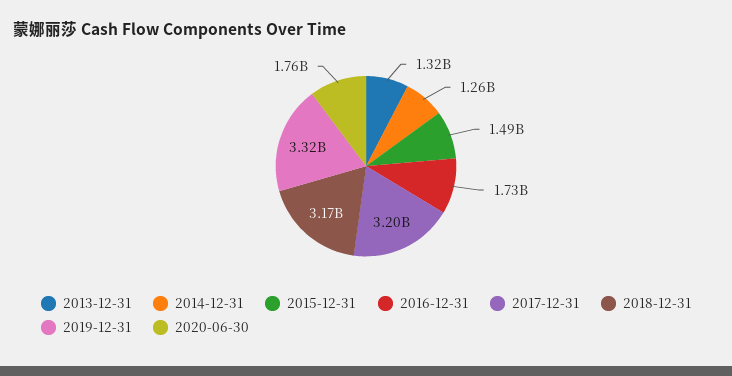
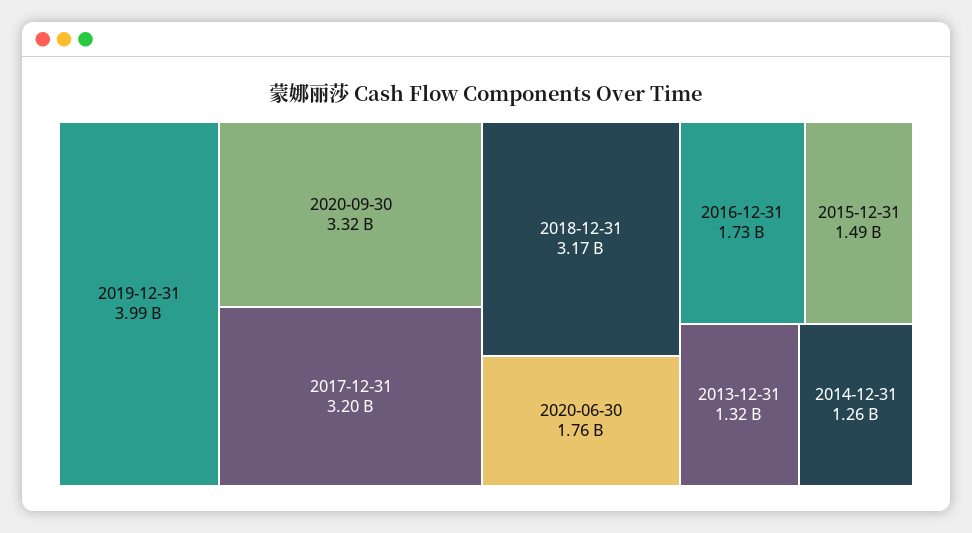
2019-12-31: 3320000000 -> 3990000000
2020-09-30: none -> 3320000000

